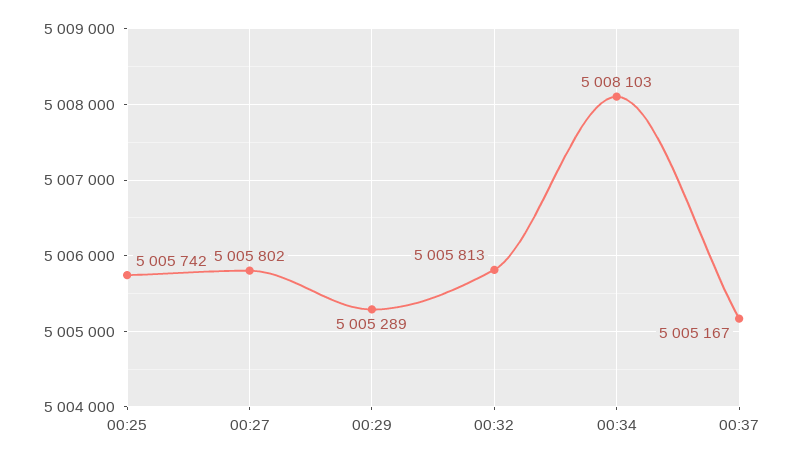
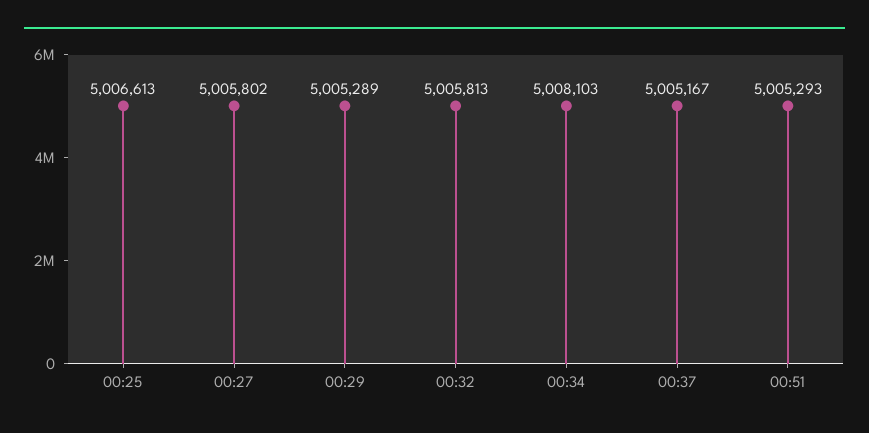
00:25: 5005742 -> 5006613
00:51: none -> 5005293

